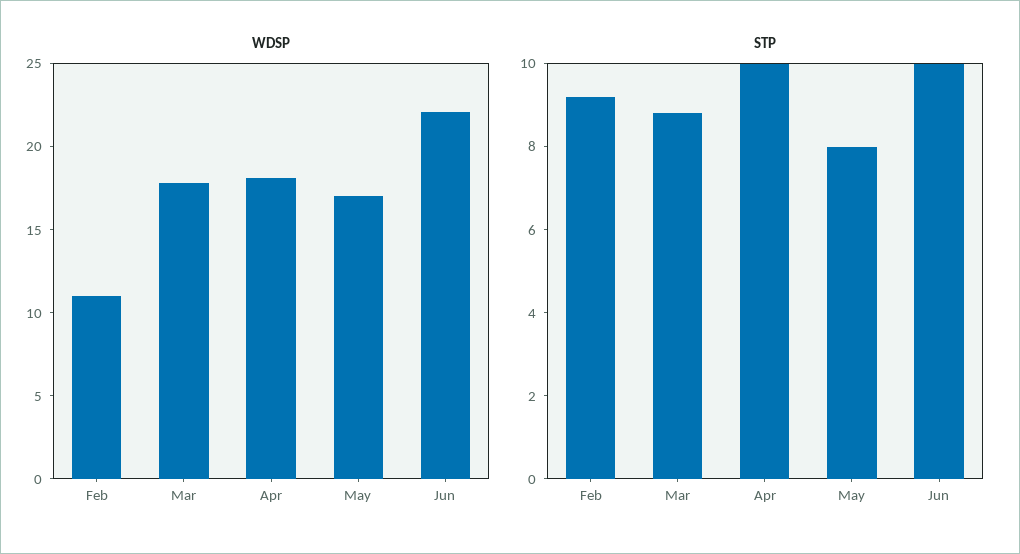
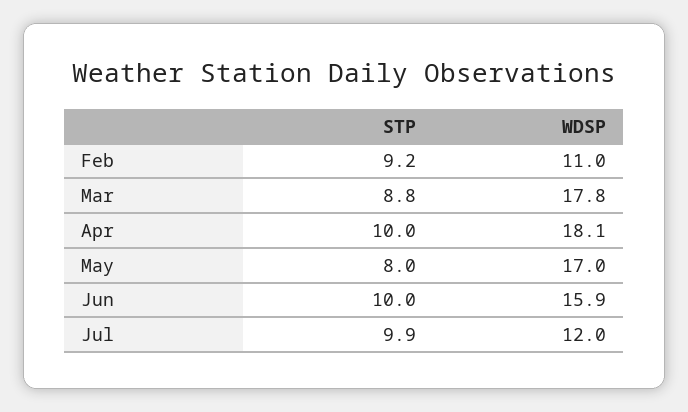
WDSP, Jun: 22 -> 15.9
STP, Jul: none -> 9.9
WDSP, Jul: none -> 12

